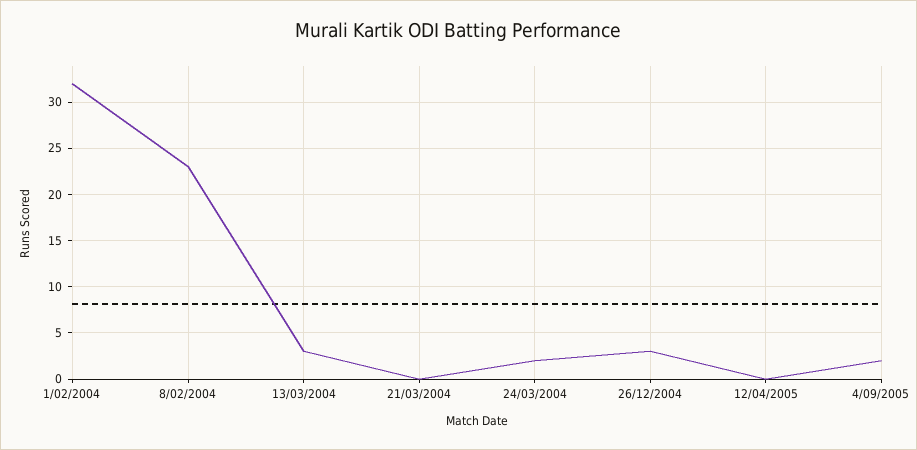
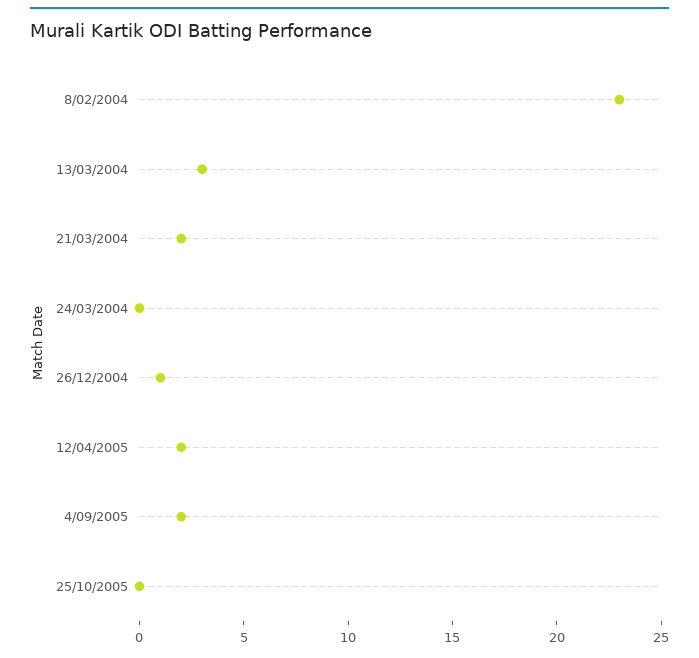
1/02/2004: 32 -> none
21/03/2004: 0 -> 2
24/03/2004: 2 -> 0
26/12/2004: 3 -> 1
12/04/2005: 0 -> 2
25/10/2005: none -> 0

